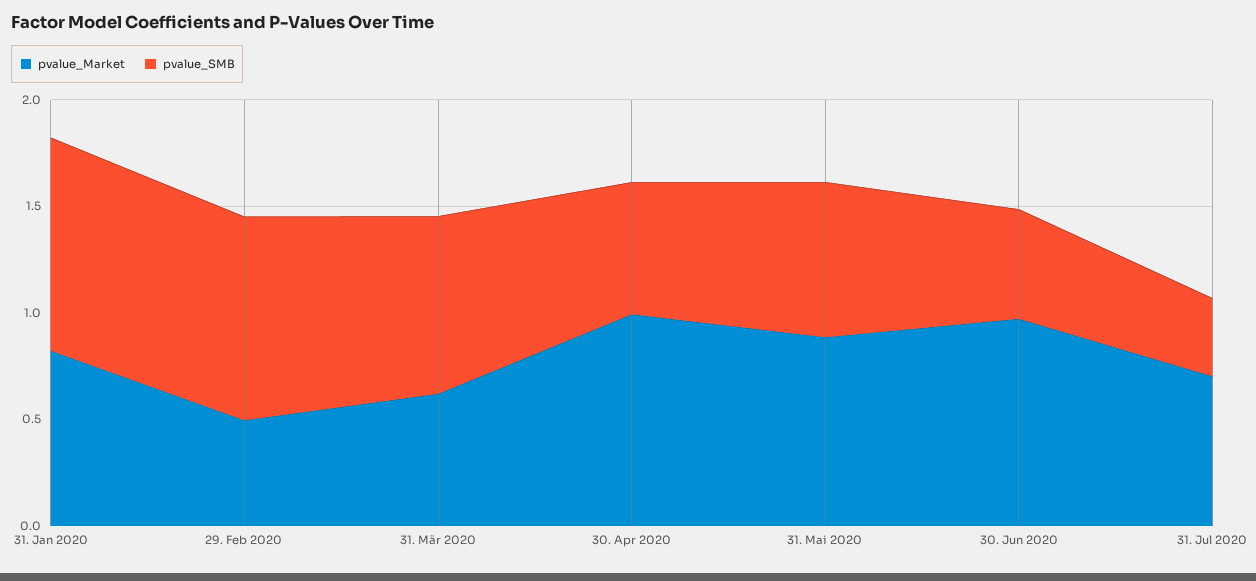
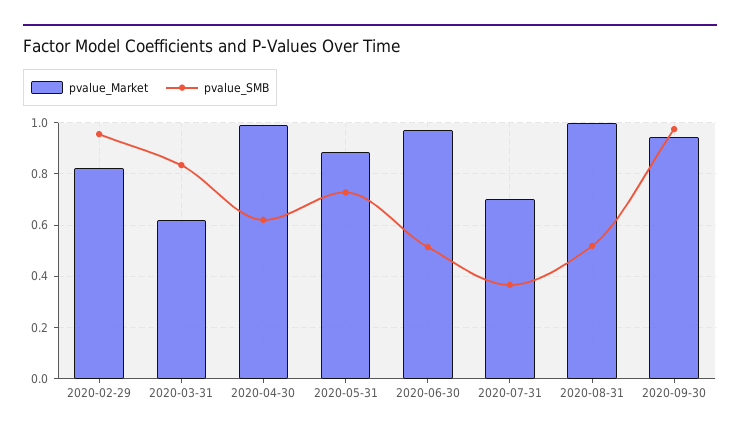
pvalue_Market, 31. Jan 2020: 0.8 -> none
pvalue_SMB, 31. Jan 2020: 1 -> none
pvalue_Market, 29. Feb 2020: 0.5 -> 0.825
pvalue_Market, 2020-08-31: none -> 1
pvalue_SMB, 2020-08-31: none -> 0.525
pvalue_Market, 2020-09-30: none -> 0.95
pvalue_SMB, 2020-09-30: none -> 0.975

